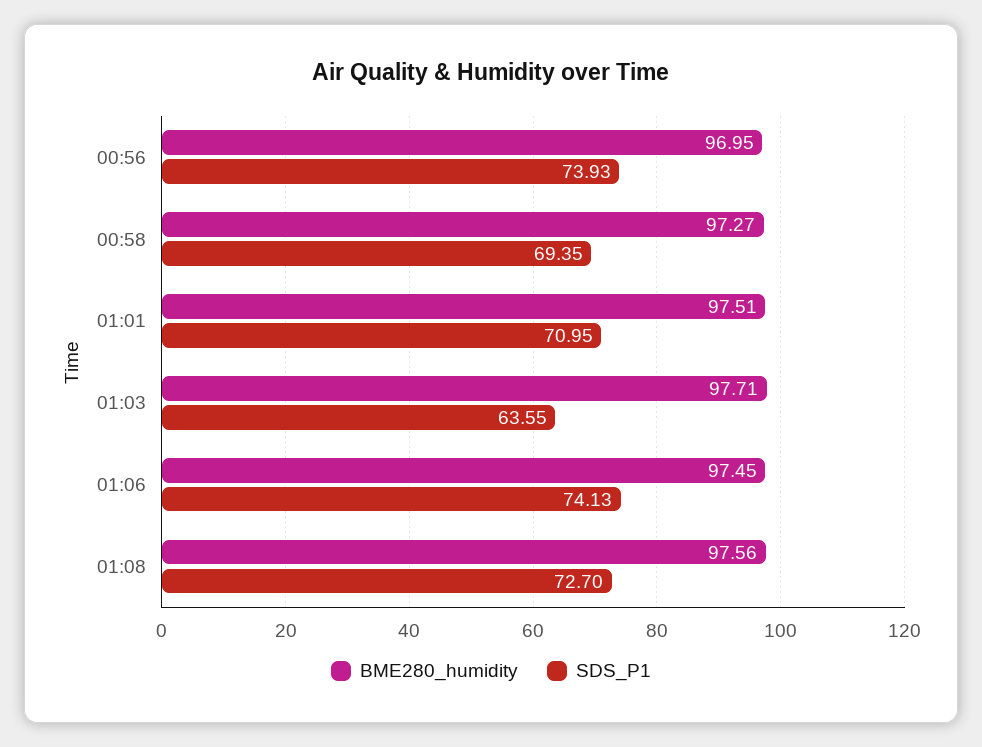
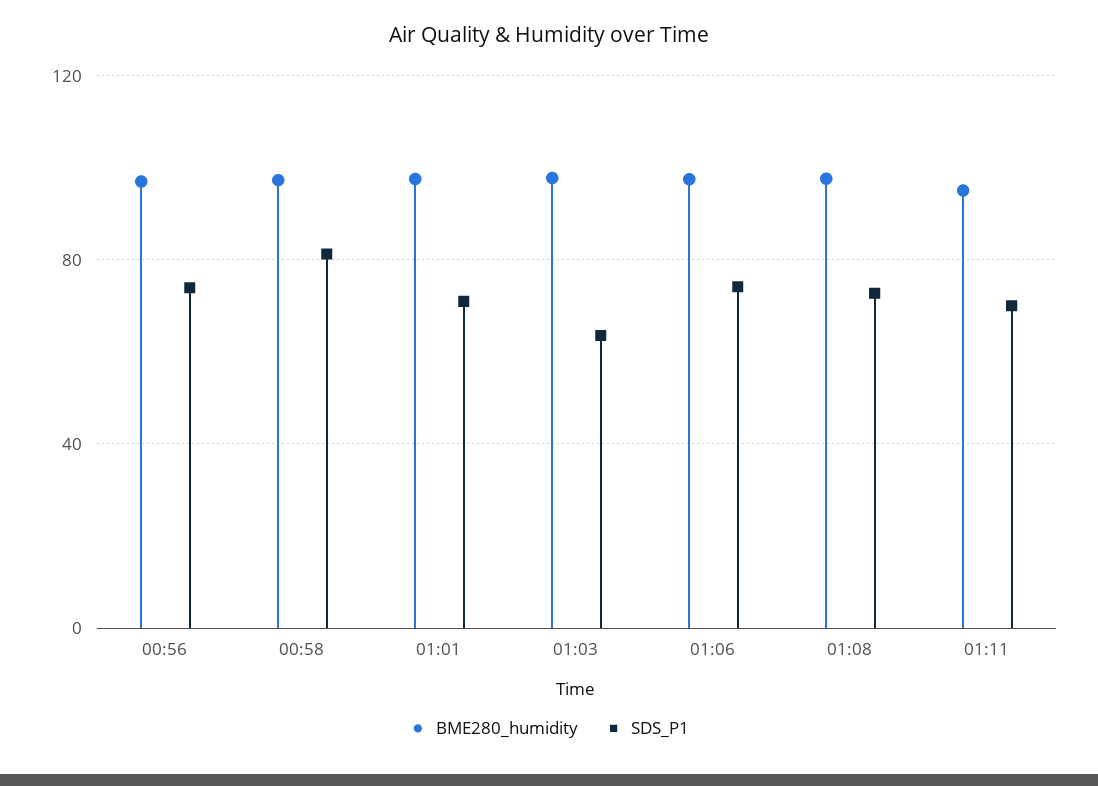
SDS_P1, 00:58: 69.35 -> 80
BME280_humidity, 01:11: none -> 95
SDS_P1, 01:11: none -> 70

